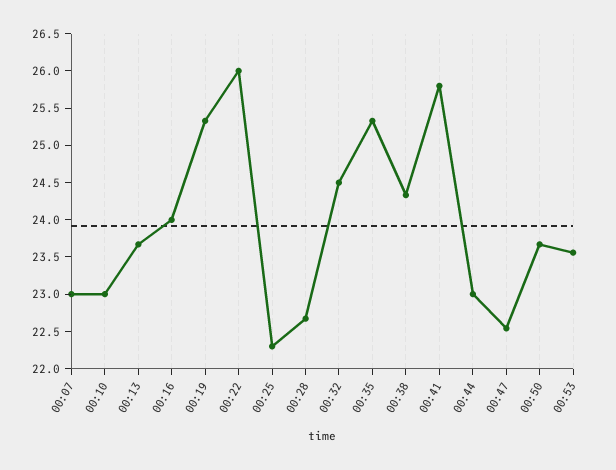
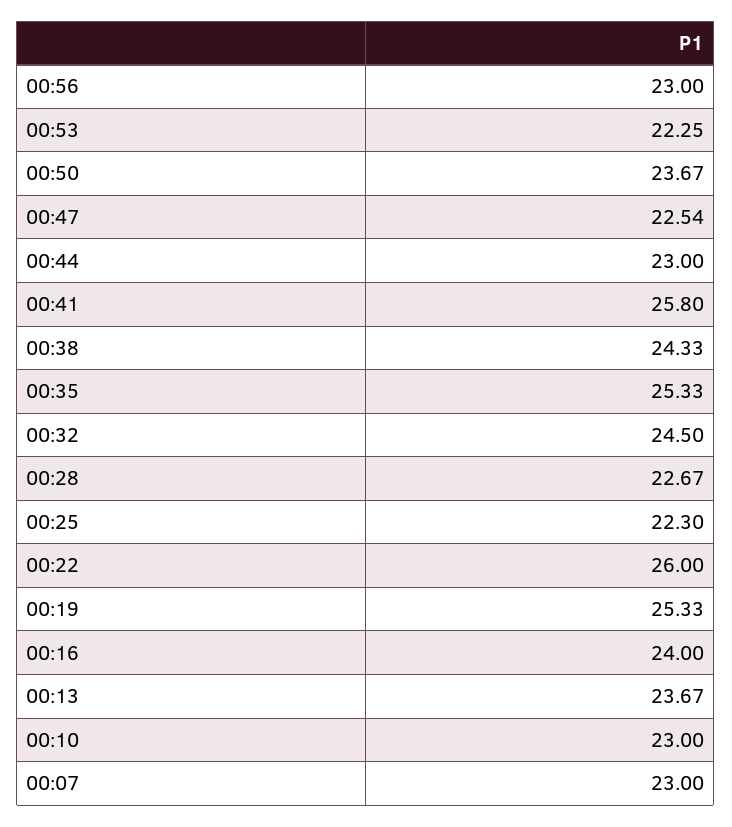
00:53: 23.5 -> 22.25
00:56: none -> 23

